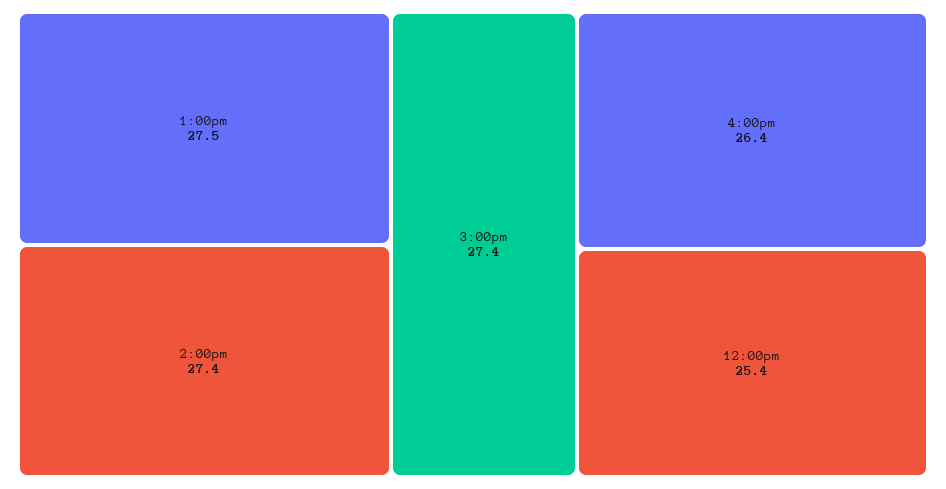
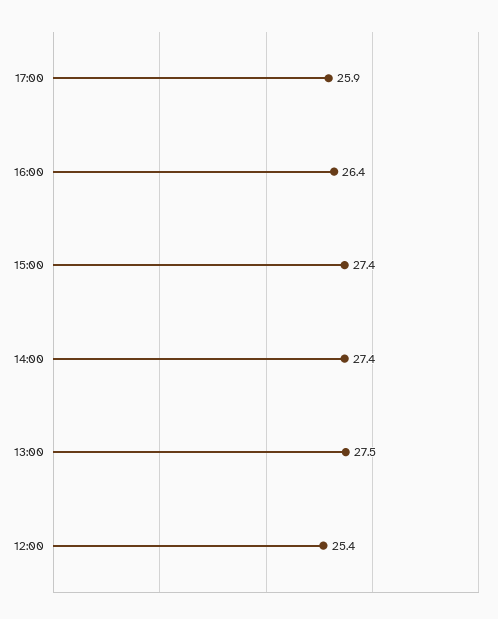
17:00: none -> 25.9

